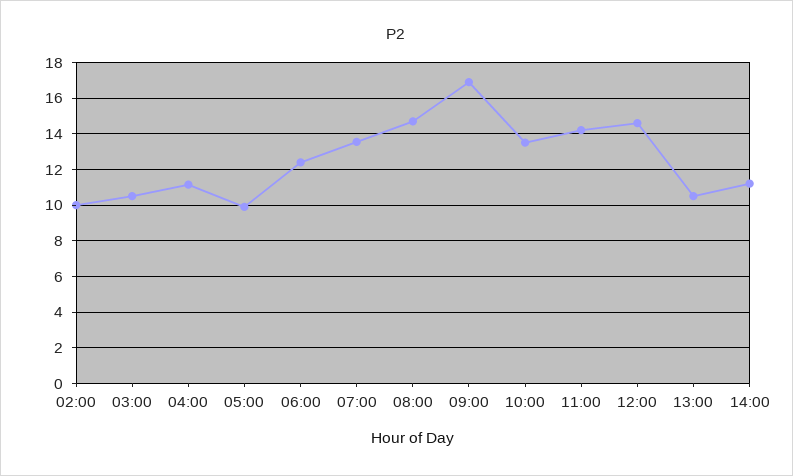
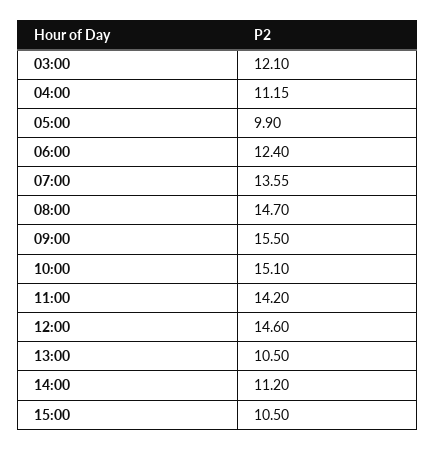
02:00: 10 -> none
03:00: 10.5 -> 12.1
09:00: 17 -> 15.5
10:00: 13.5 -> 15.1
15:00: none -> 10.5

